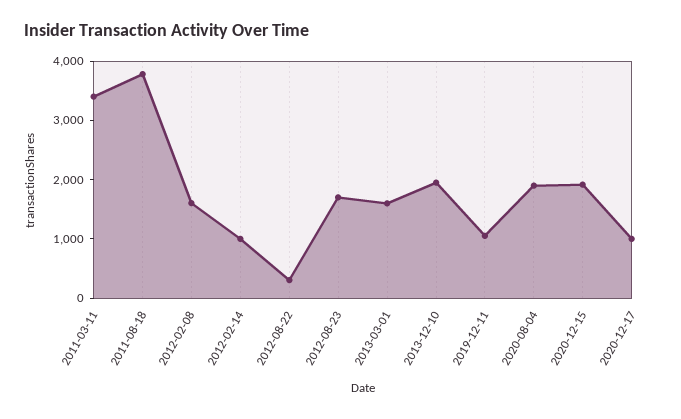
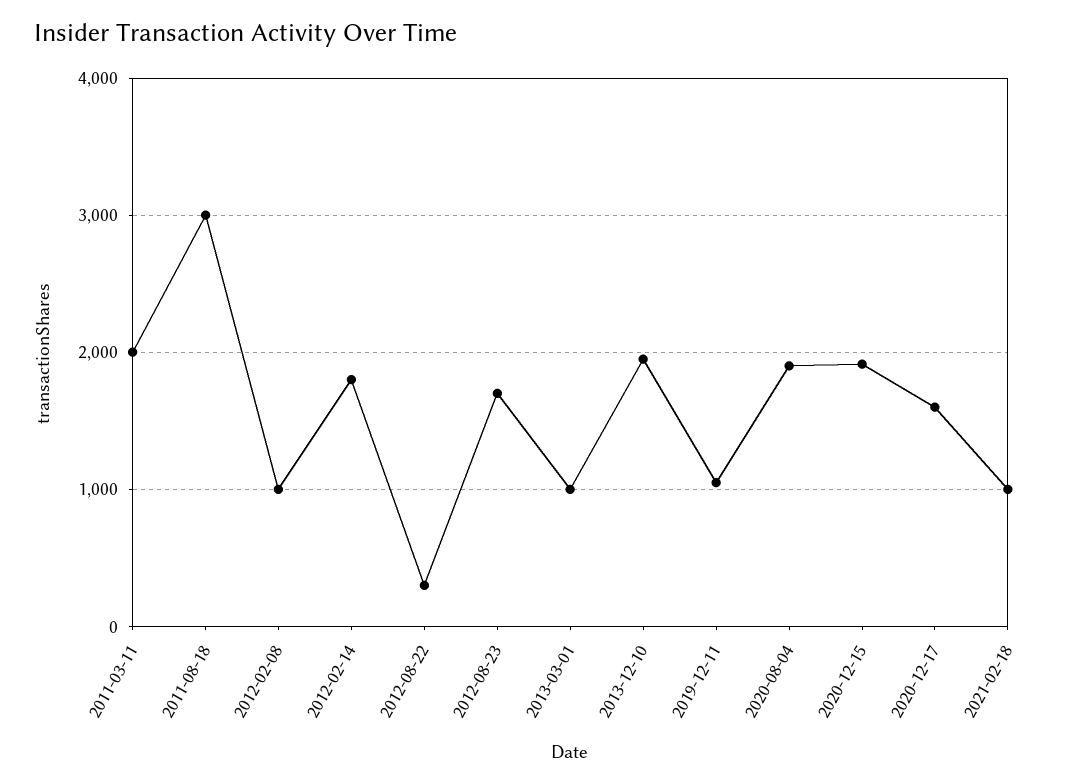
2011-03-11: 3400 -> 2000
2011-08-18: 3800 -> 3000
2012-02-08: 1600 -> 1000
2012-02-14: 1000 -> 1800
2013-03-01: 1600 -> 1000
2020-12-17: 1000 -> 1600
2021-02-18: none -> 1000

